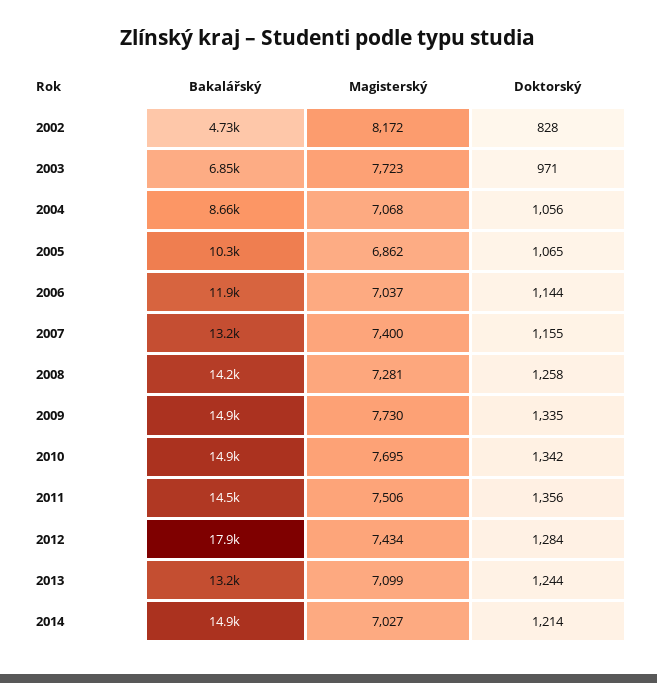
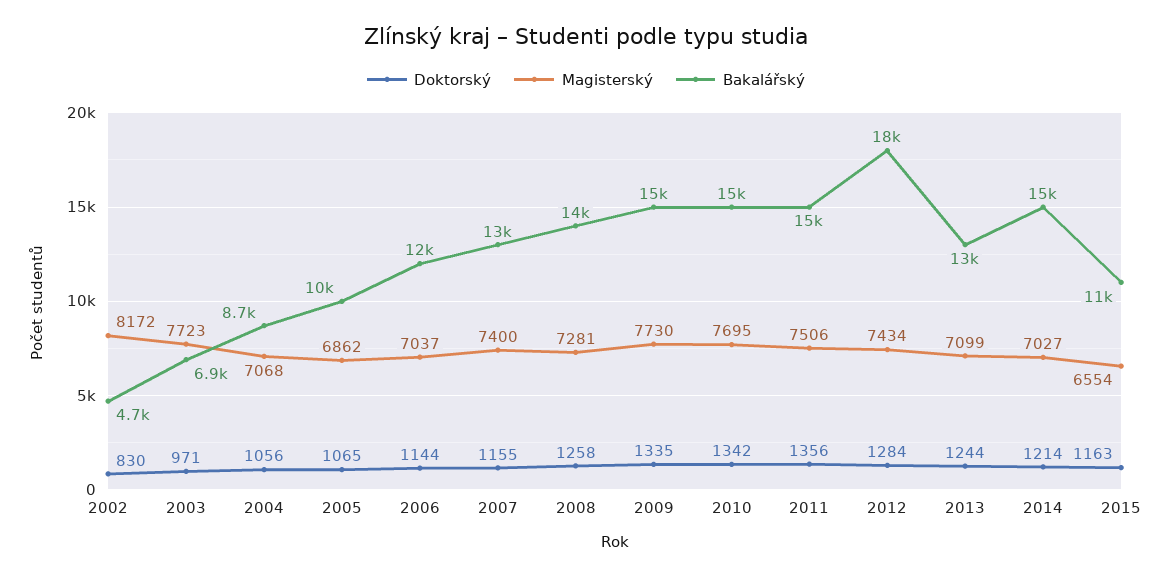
Doktorský, 2002: 828 -> 830
Doktorský, 2015: none -> 1163
Magisterský, 2015: none -> 6554
Bakalářský, 2015: none -> 11000

